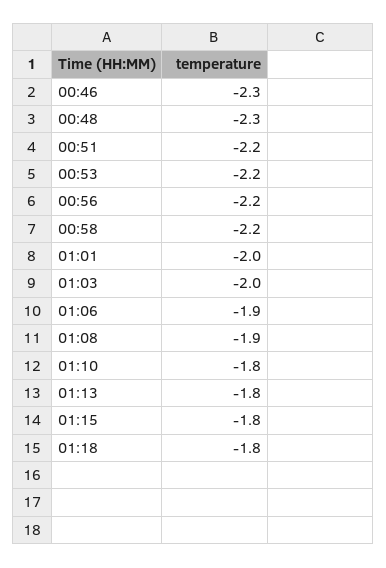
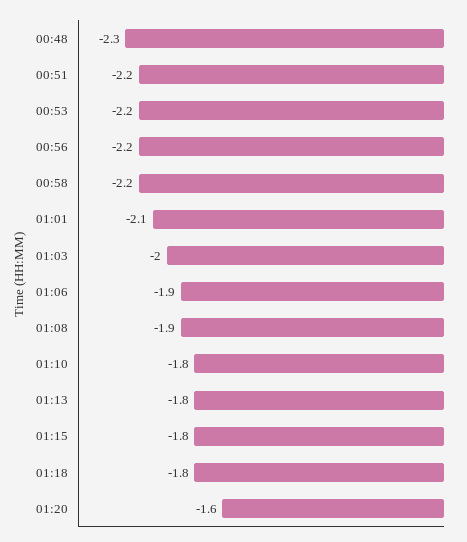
00:46: -2.3 -> none
01:01: -2 -> -2.1
01:20: none -> -1.6

